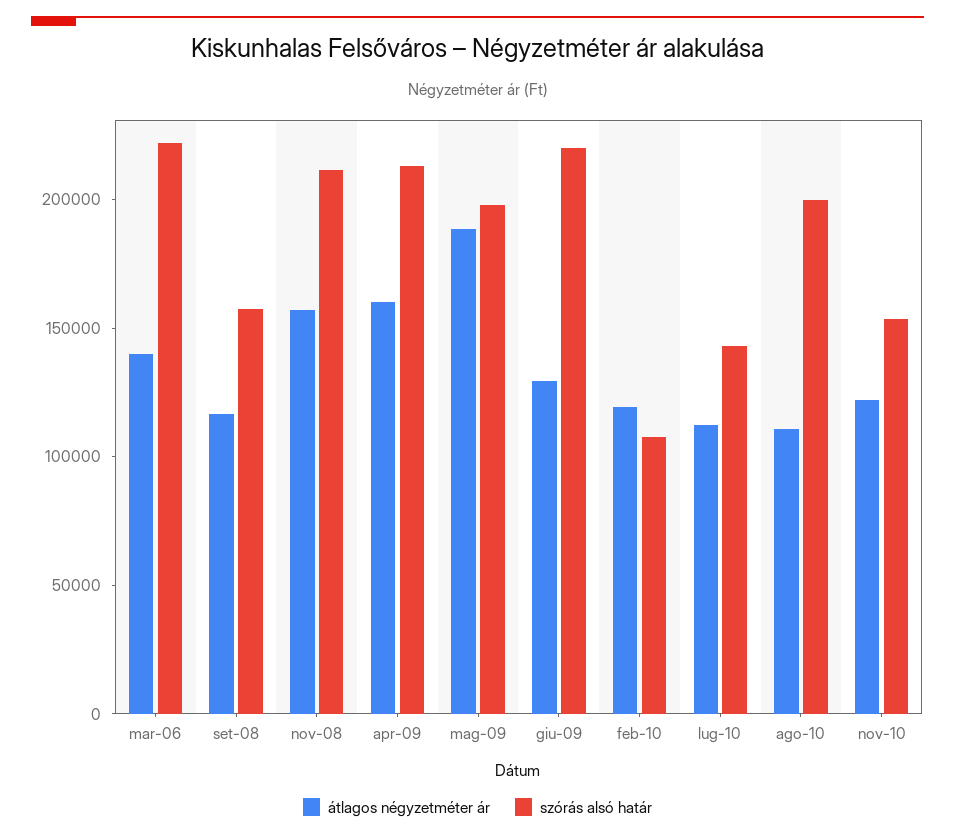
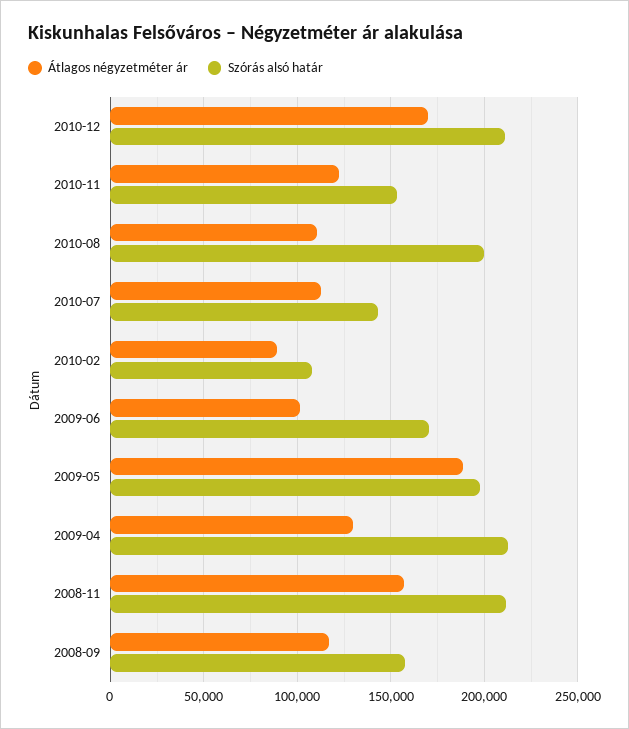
átlagos négyzetméter ár, mar-06: 140000 -> none
szórás alsó határ, mar-06: 220000 -> none
átlagos négyzetméter ár, apr-09: 160000 -> 130000
átlagos négyzetméter ár, giu-09: 130000 -> 100000
szórás alsó határ, giu-09: 220000 -> 170000
átlagos négyzetméter ár, feb-10: 120000 -> 90000
átlagos négyzetméter ár, 2010-12: none -> 170000
szórás alsó határ, 2010-12: none -> 210000

